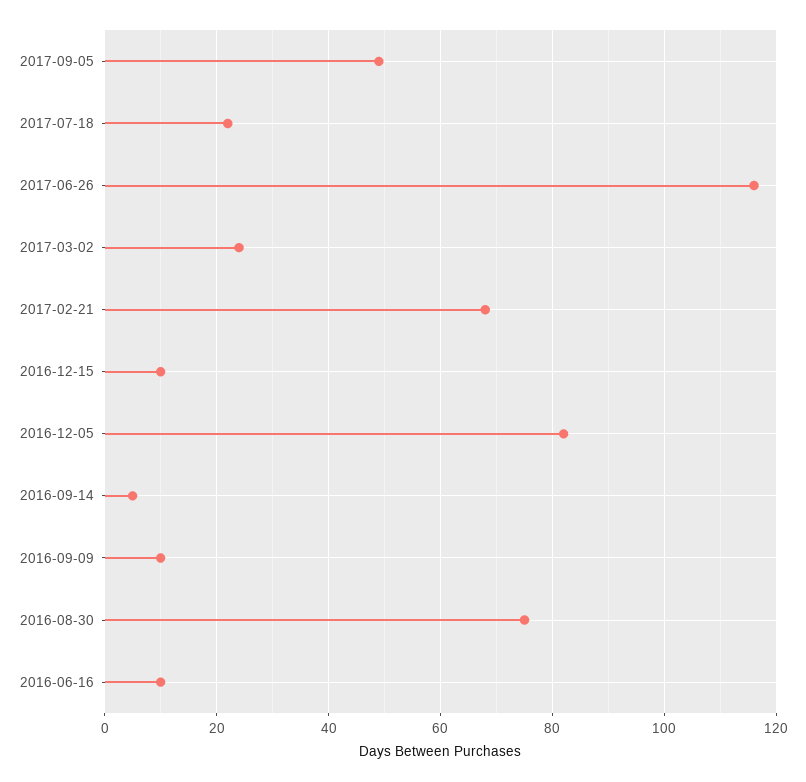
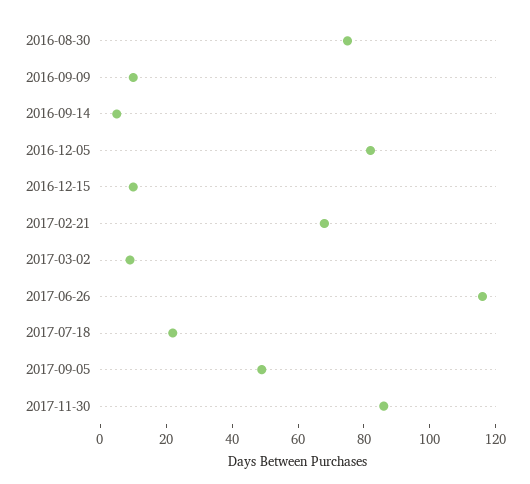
2017-03-02: 25 -> 10
2016-06-16: 10 -> none
2017-11-30: none -> 85

